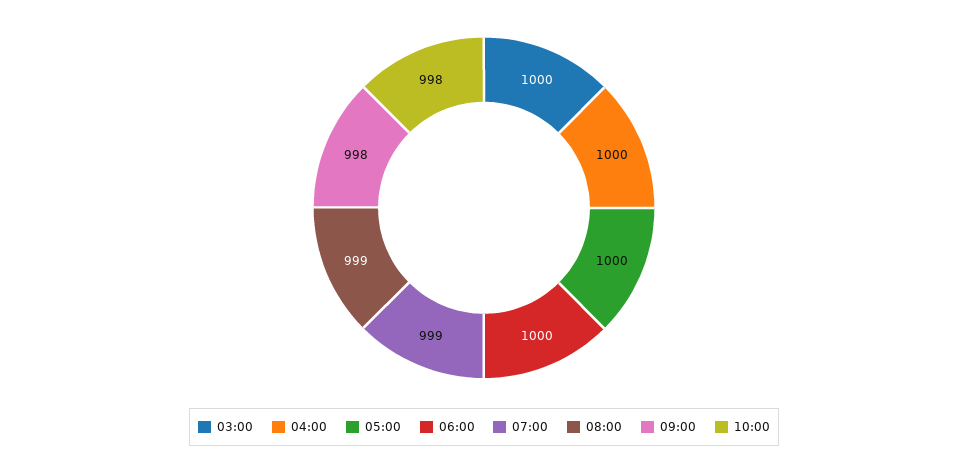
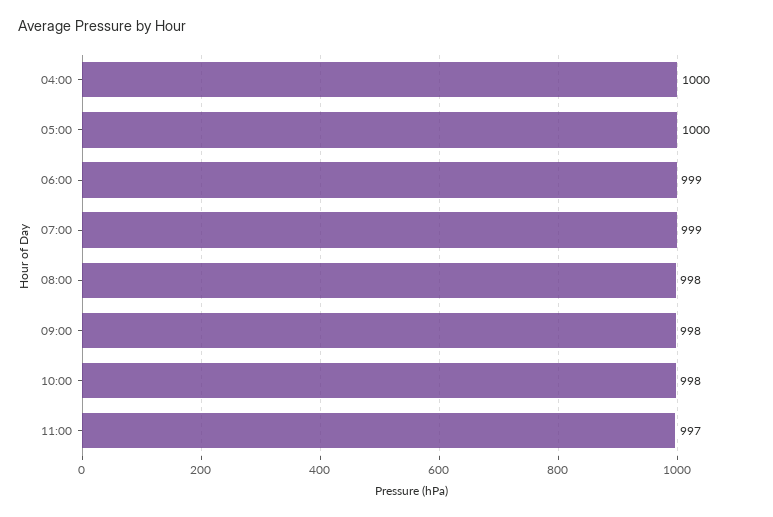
03:00: 1000 -> none
06:00: 1000 -> 999
08:00: 999 -> 998
11:00: none -> 997

